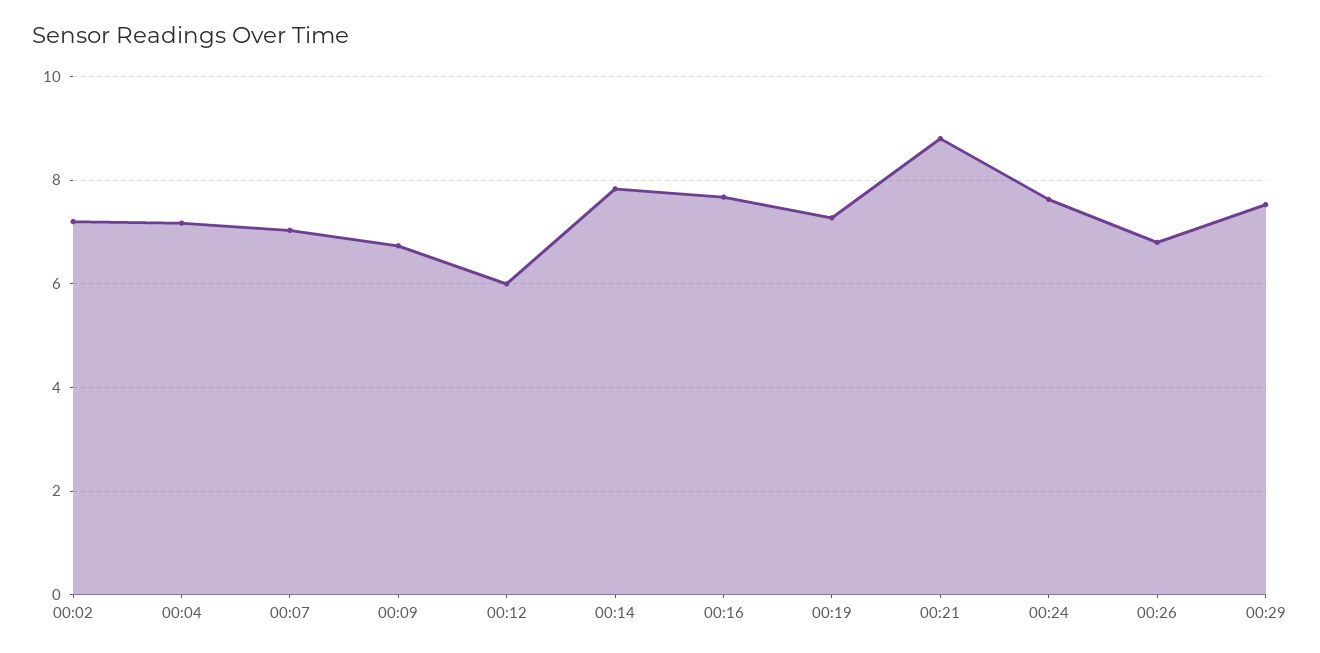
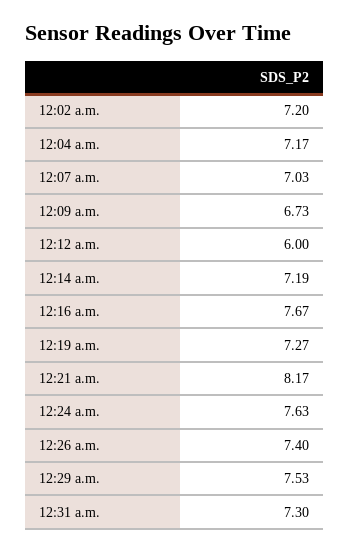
00:14: 7.8 -> 7.19
00:21: 8.8 -> 8.17
00:26: 6.8 -> 7.4
12:31 a.m.: none -> 7.3

